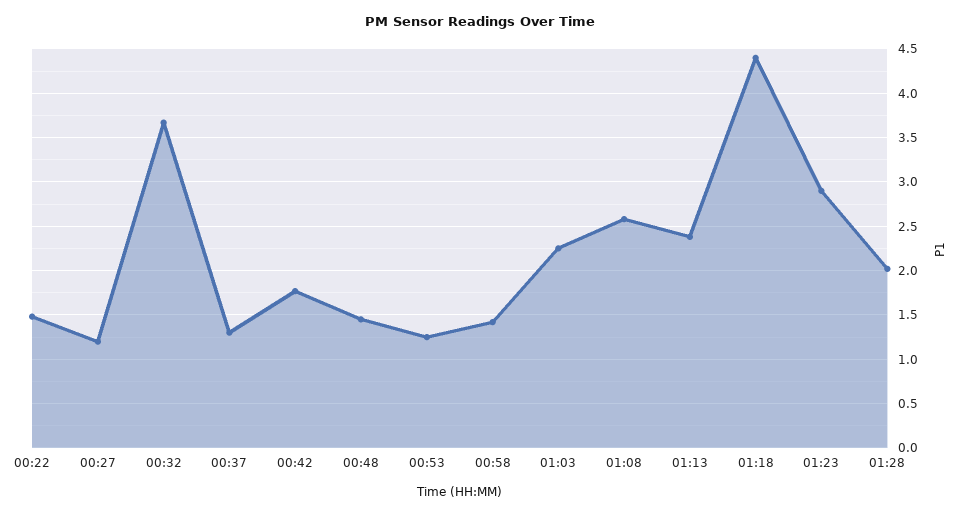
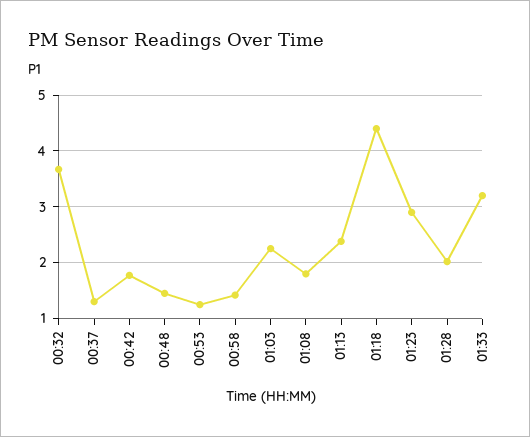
00:22: 1.5 -> none
00:27: 1.2 -> none
01:08: 2.6 -> 1.8
01:33: none -> 3.2

